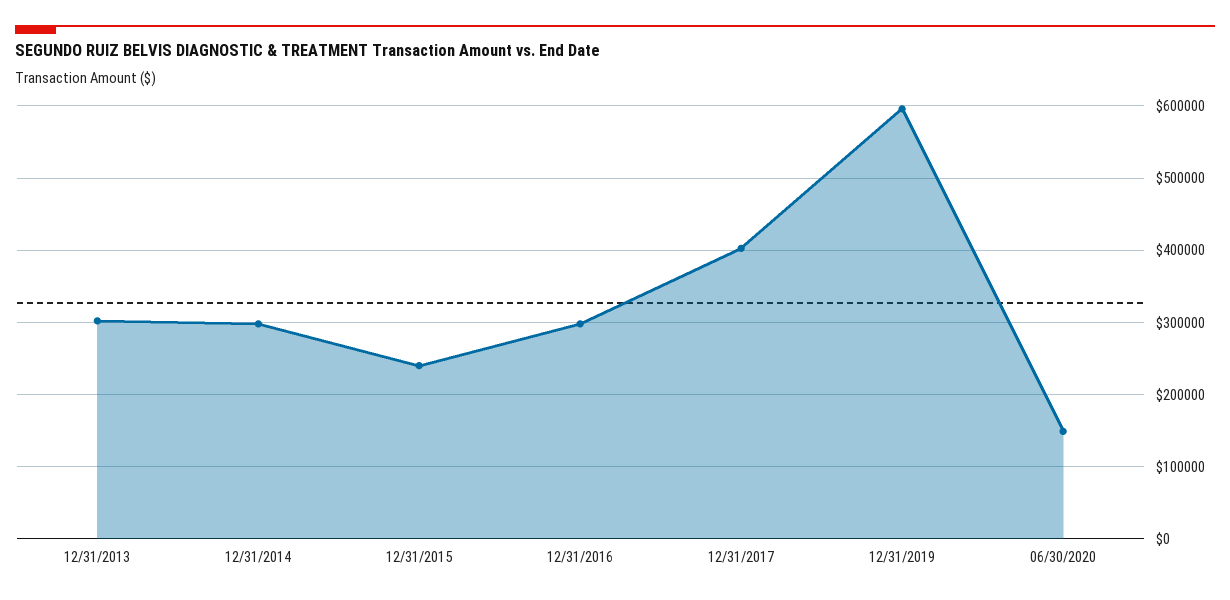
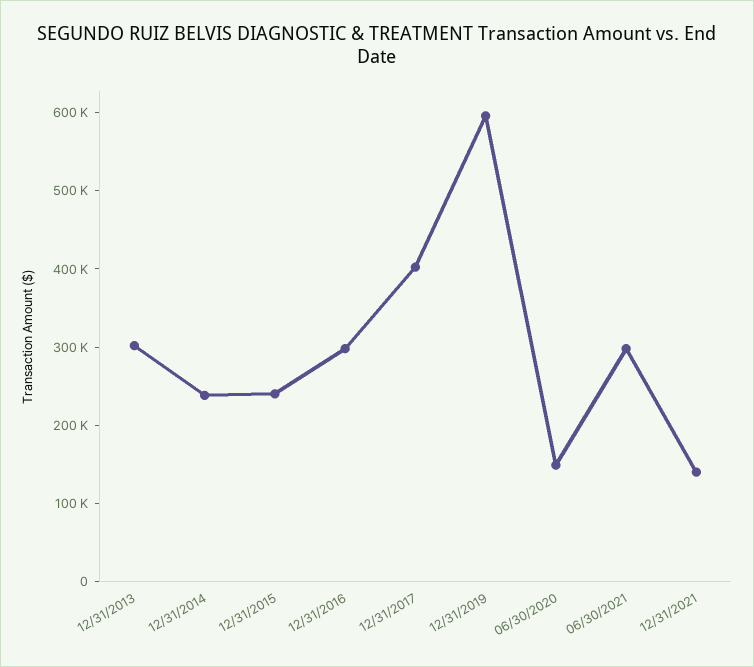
12/31/2014: 300000 -> 240000
06/30/2021: none -> 300000
12/31/2021: none -> 140000

